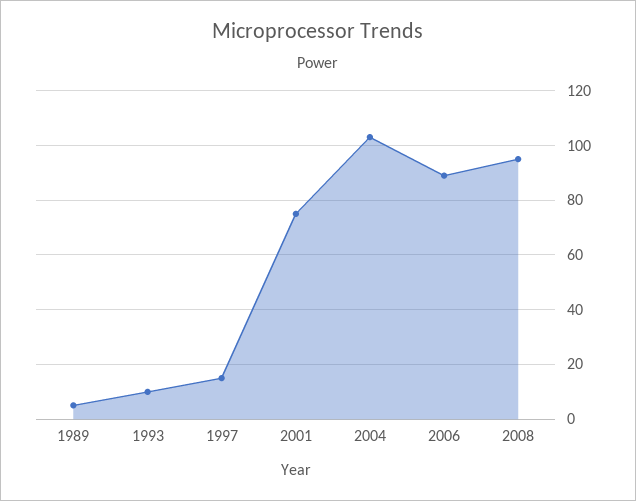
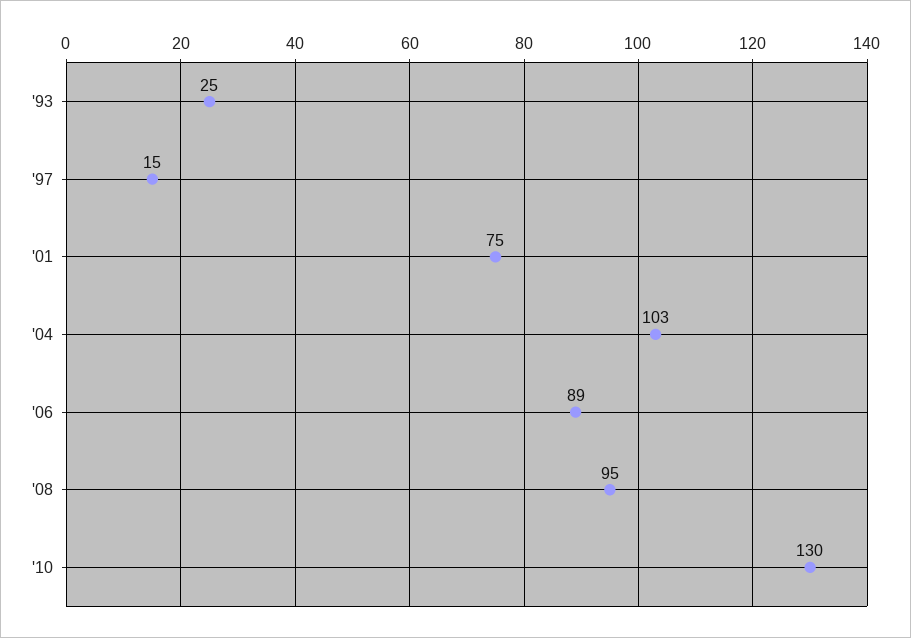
1989: 5 -> none
1993: 10 -> 25
'10: none -> 130

